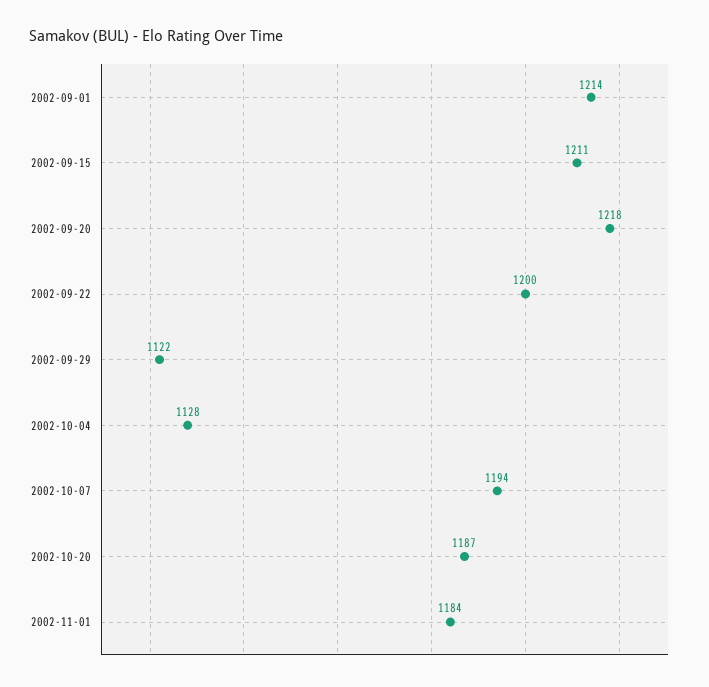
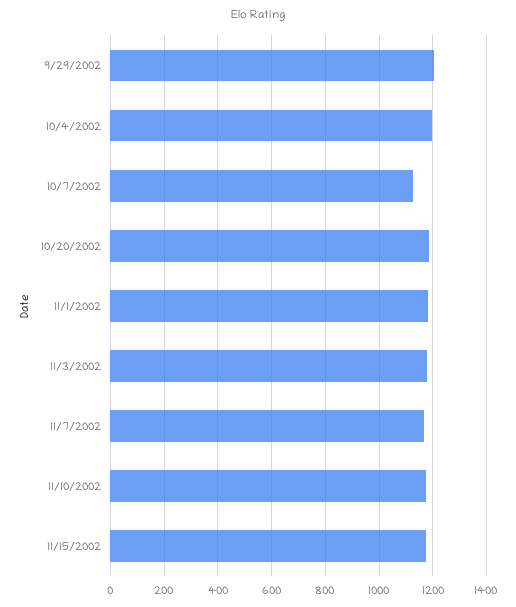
2002-09-01: 1214 -> none
2002-09-15: 1211 -> none
2002-09-20: 1218 -> none
2002-09-22: 1200 -> none
2002-09-29: 1122 -> 1200
2002-10-04: 1128 -> 1200
2002-10-07: 1194 -> 1125
11/3/2002: none -> 1175
11/7/2002: none -> 1175
11/10/2002: none -> 1175
11/15/2002: none -> 1175

